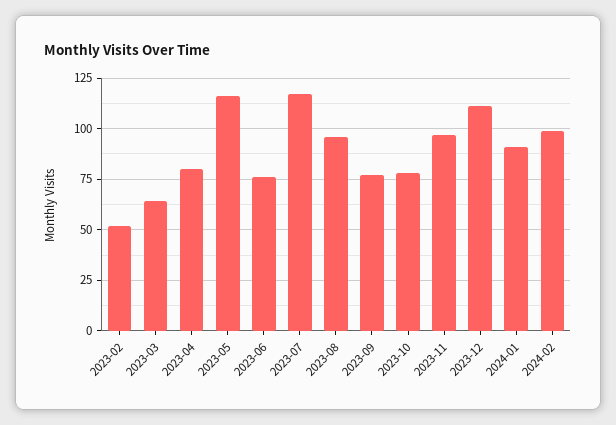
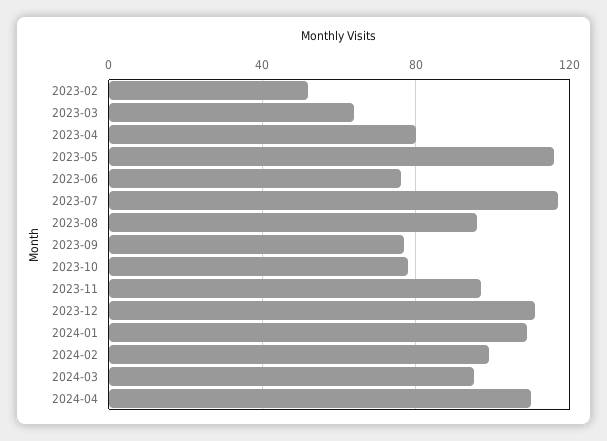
2024-01: 90 -> 110
2024-03: none -> 95
2024-04: none -> 110

